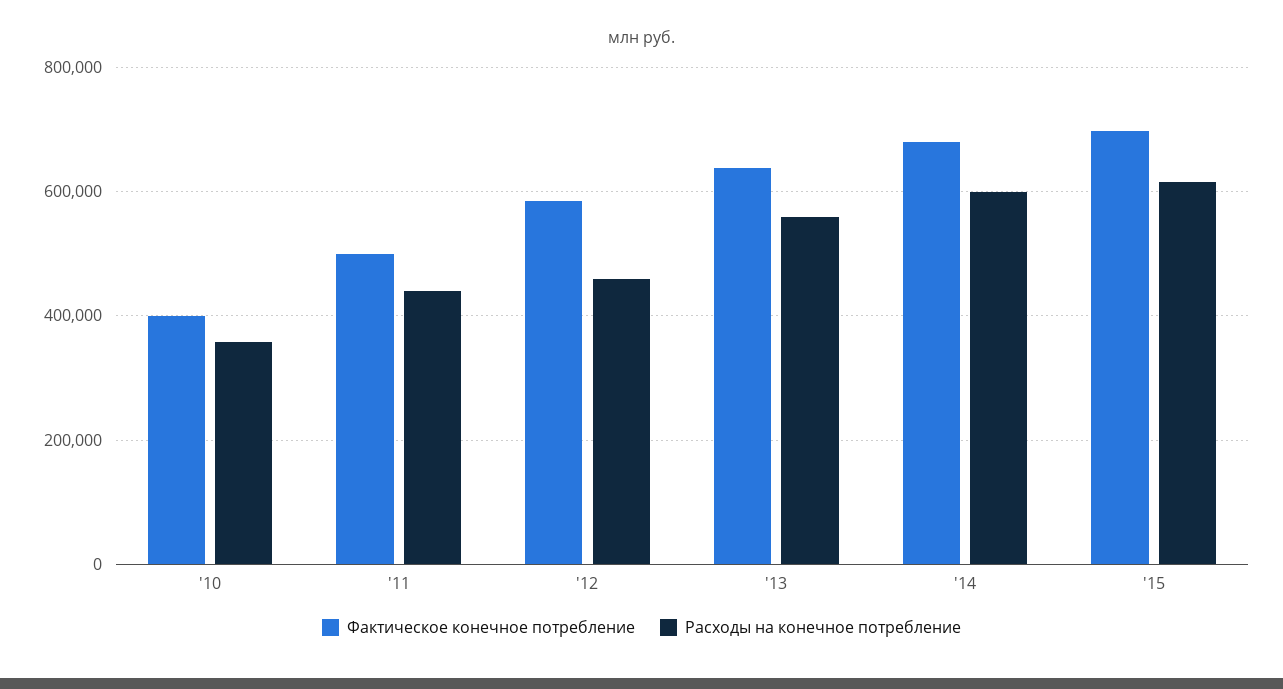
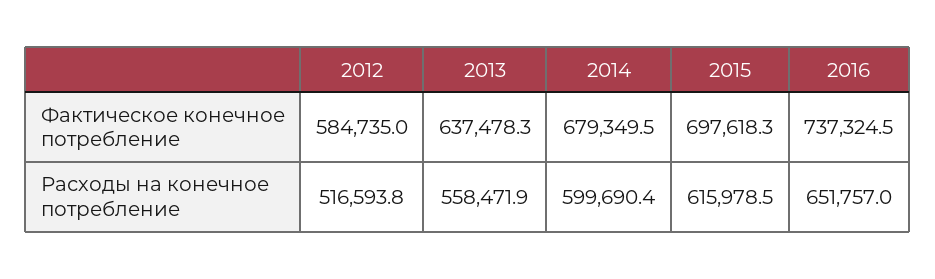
Фактическое конечное потребление, '10: 400000 -> none
Расходы на конечное потребление, '10: 360000 -> none
Фактическое конечное потребление, '11: 500000 -> none
Расходы на конечное потребление, '11: 440000 -> none
Расходы на конечное потребление, '12: 460000 -> 516593.8
Фактическое конечное потребление, 2016: none -> 737324.5
Расходы на конечное потребление, 2016: none -> 651757

